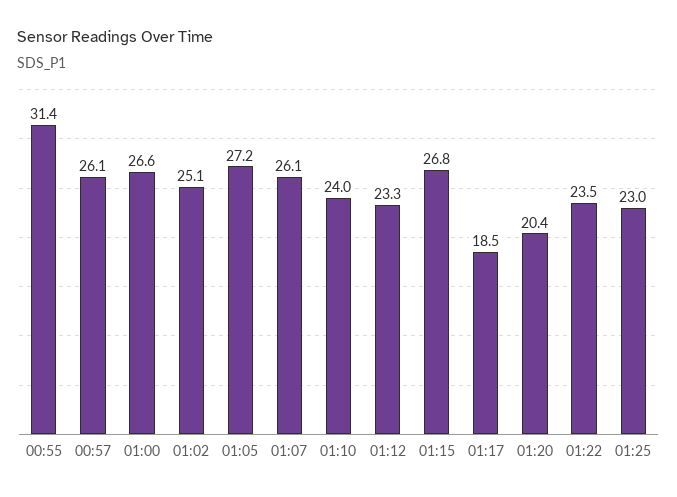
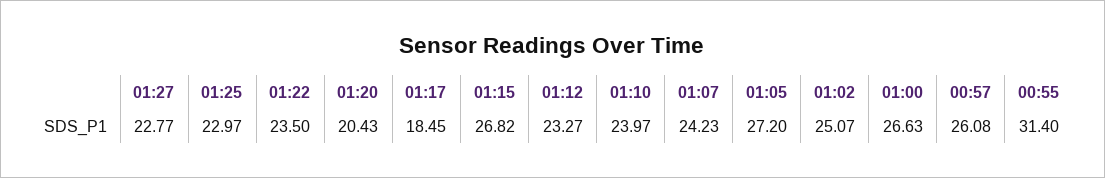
01:07: 26.1 -> 24.23
01:27: none -> 22.77

